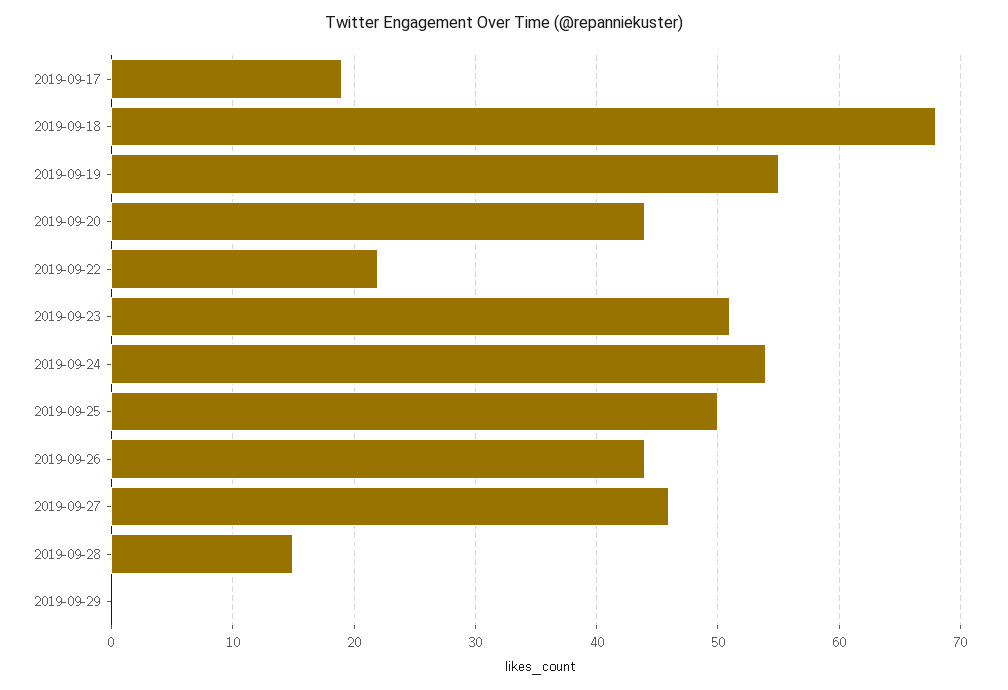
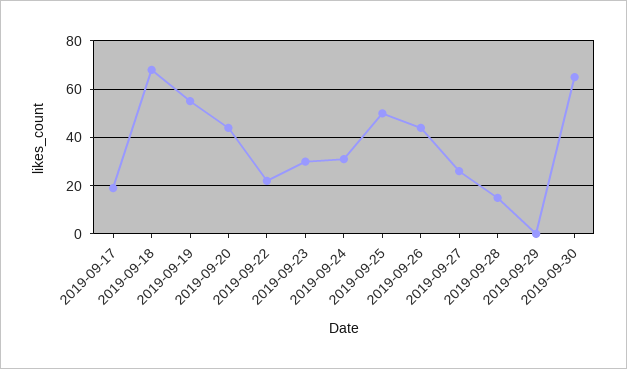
2019-09-23: 51 -> 30
2019-09-24: 54 -> 30
2019-09-27: 46 -> 25
2019-09-30: none -> 65

